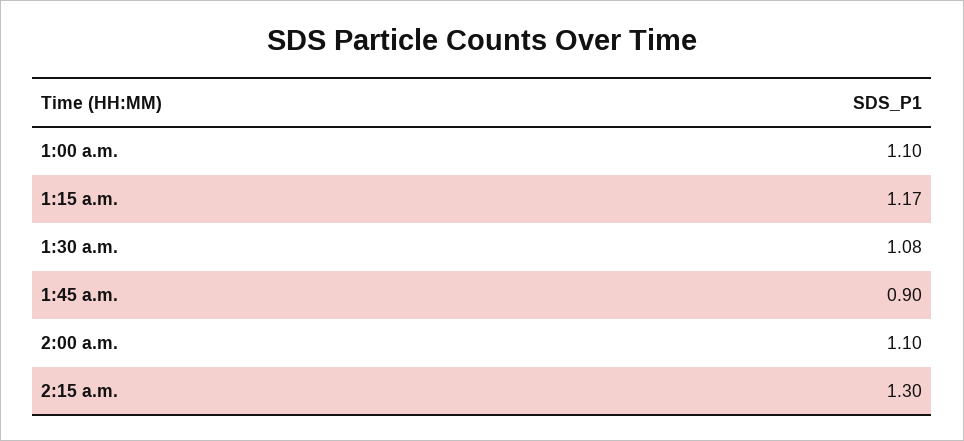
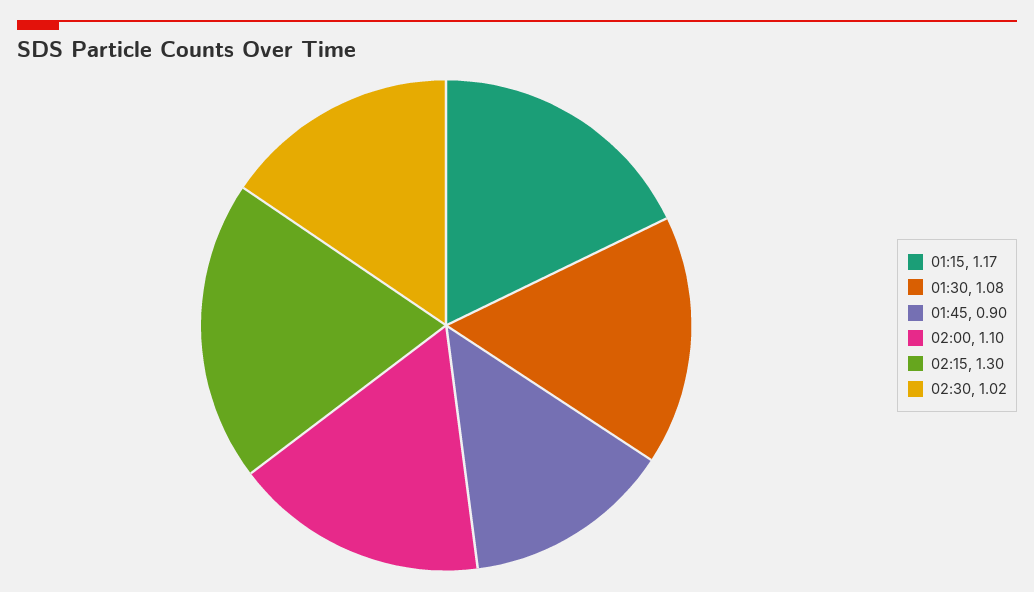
1:00 a.m.: 1.1 -> none
02:30: none -> 1.02

